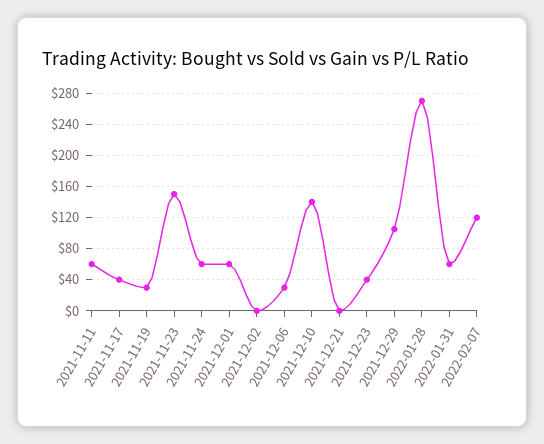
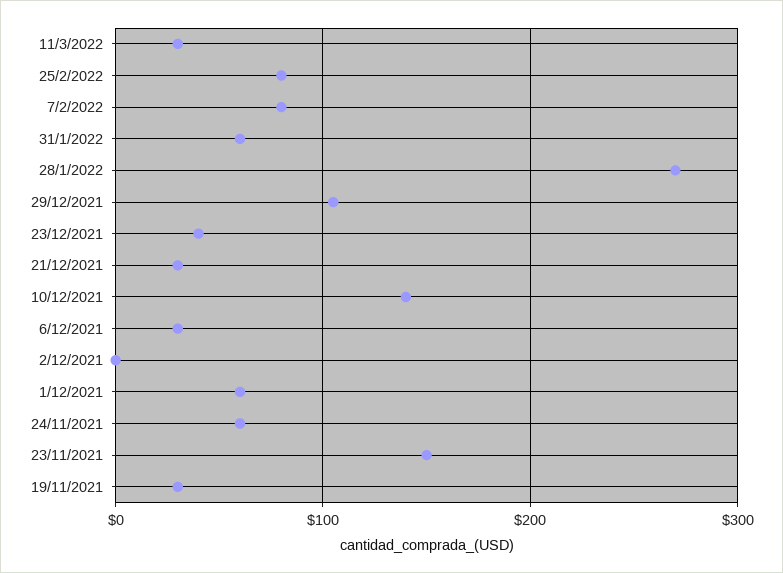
2021-11-11: 60 -> none
2021-11-17: 40 -> none
2021-12-21: 0 -> 30
2022-02-07: 120 -> 80
11/3/2022: none -> 30
25/2/2022: none -> 80

